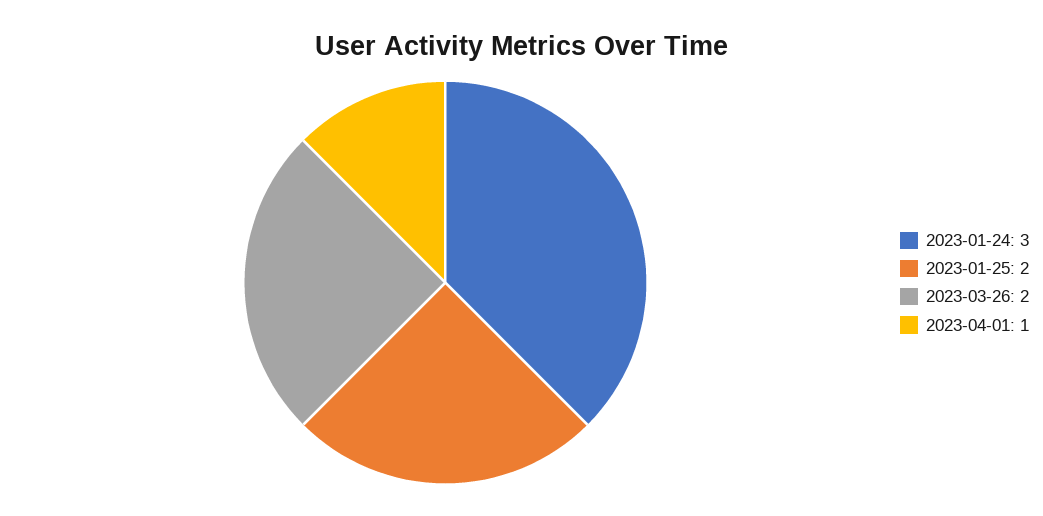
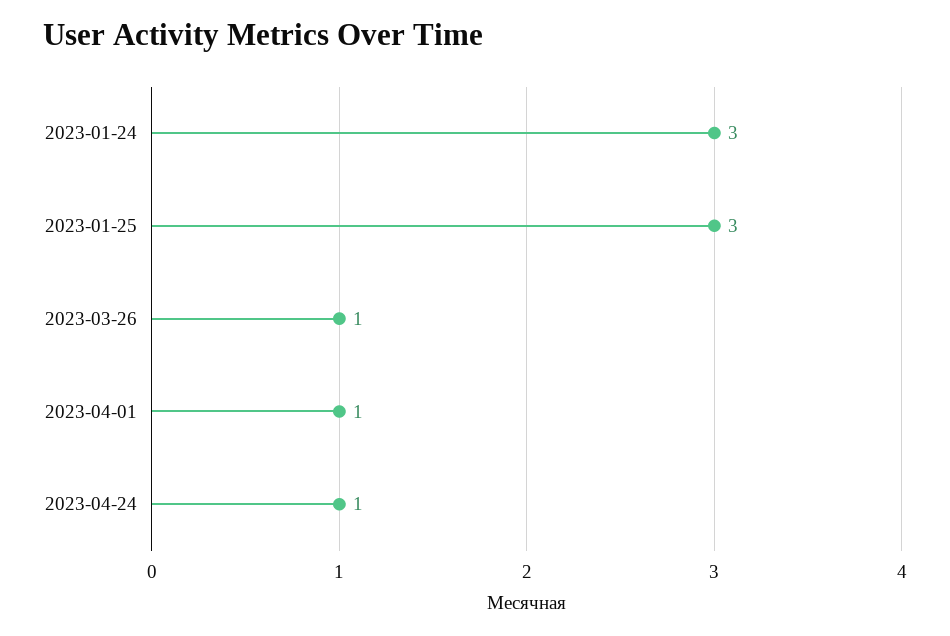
2023-01-25: 2 -> 3
2023-03-26: 2 -> 1
2023-04-24: none -> 1

